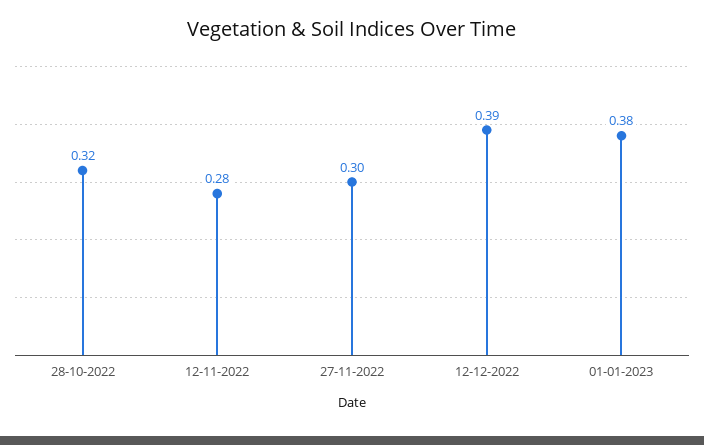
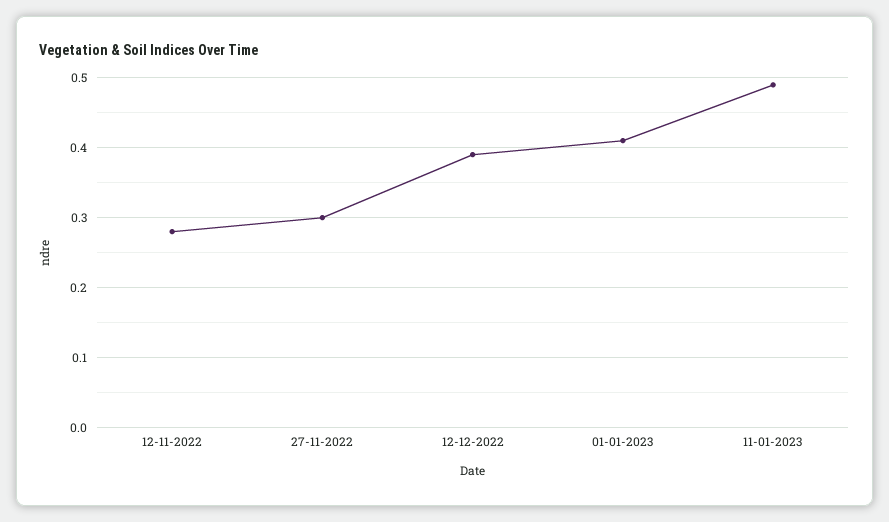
28-10-2022: 0.32 -> none
01-01-2023: 0.38 -> 0.41
11-01-2023: none -> 0.49

